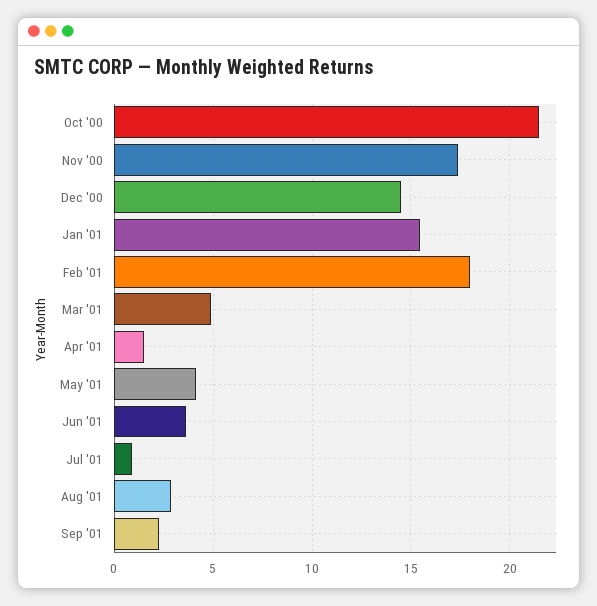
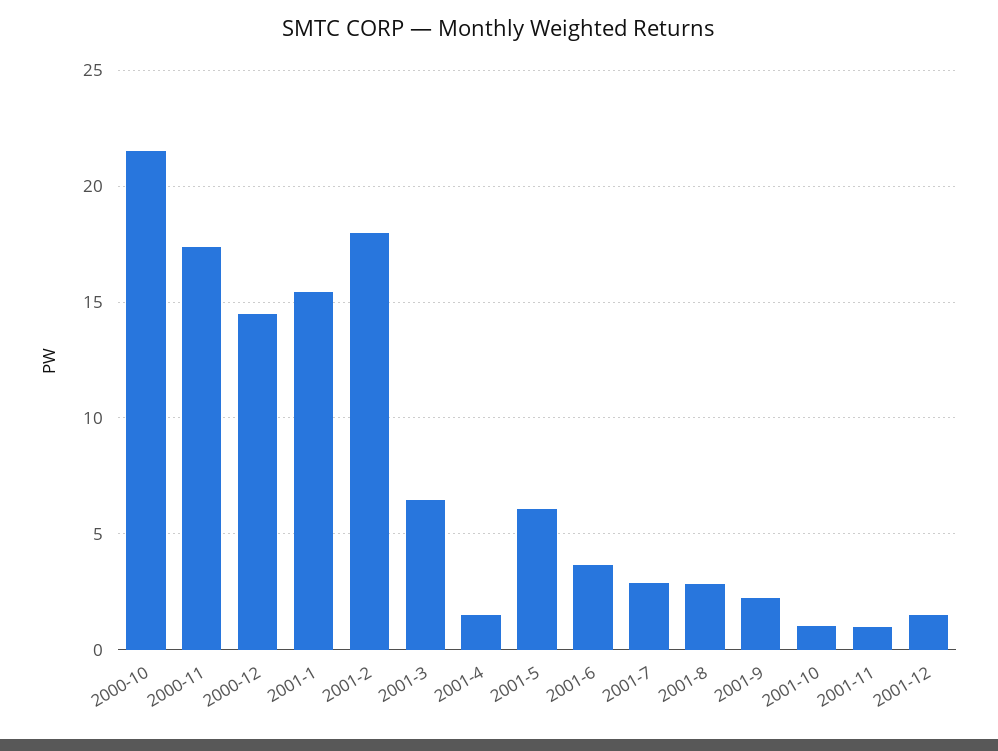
Mar '01: 5 -> 6.5
May '01: 4 -> 6
Jul '01: 1 -> 3
2001-10: none -> 1
2001-11: none -> 1
2001-12: none -> 1.5

